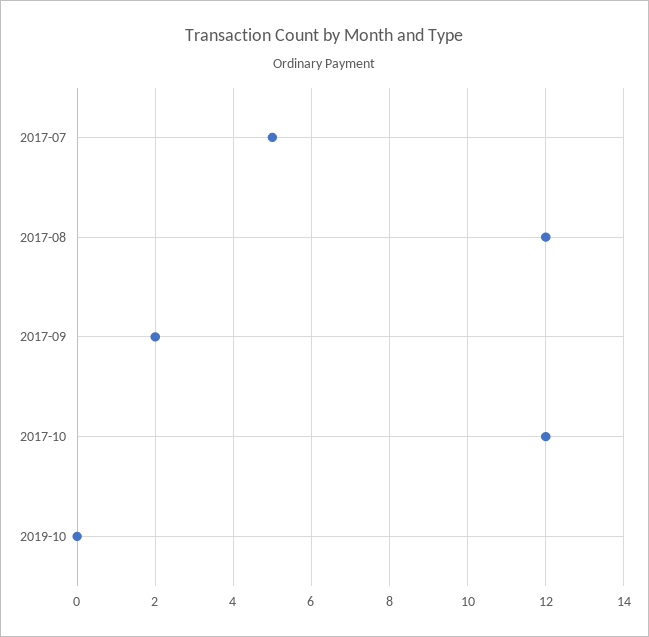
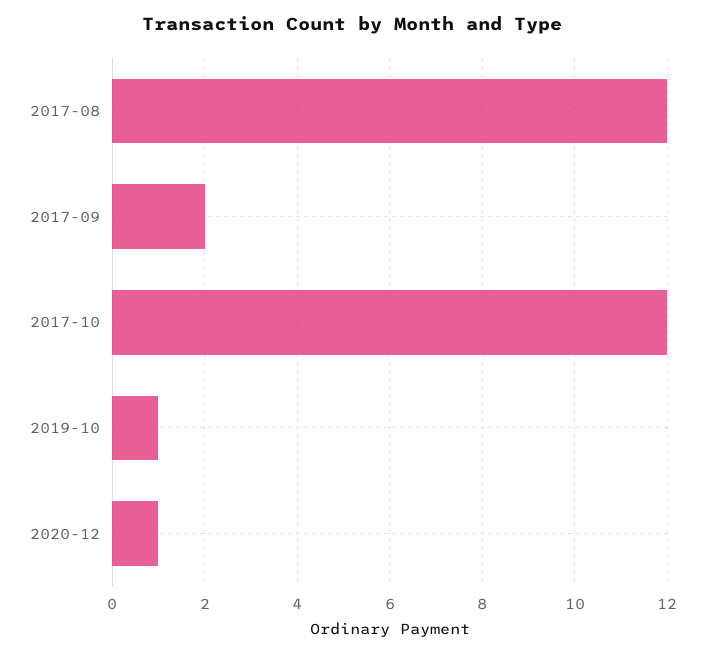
2017-07: 5 -> none
2019-10: 0 -> 1
2020-12: none -> 1

